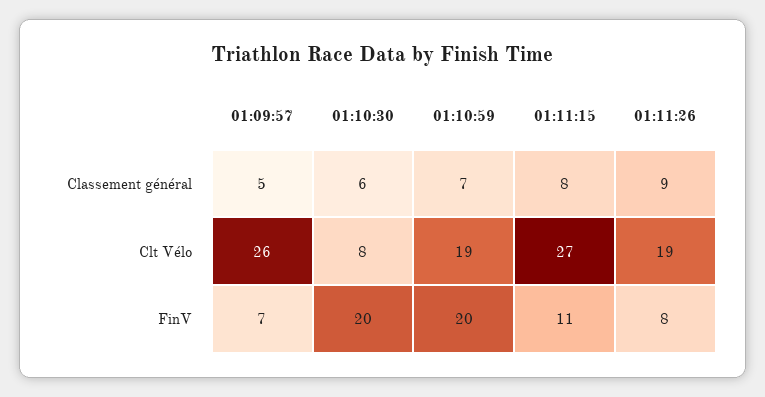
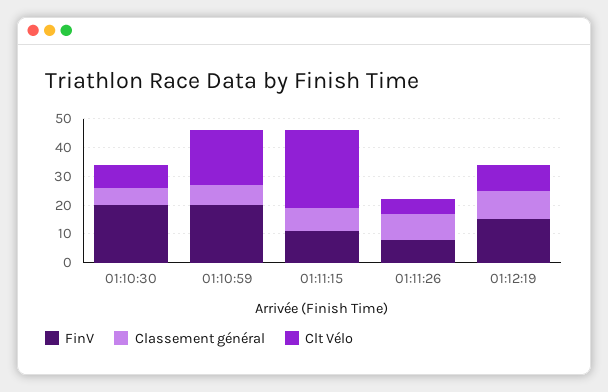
Classement général, 01:09:57: 5 -> none
Clt Vélo, 01:09:57: 26 -> none
Clt Vélo, 01:11:26: 19 -> 5
FinV, 01:09:57: 7 -> none
FinV, 01:12:19: none -> 15
Classement général, 01:12:19: none -> 10
Clt Vélo, 01:12:19: none -> 10

